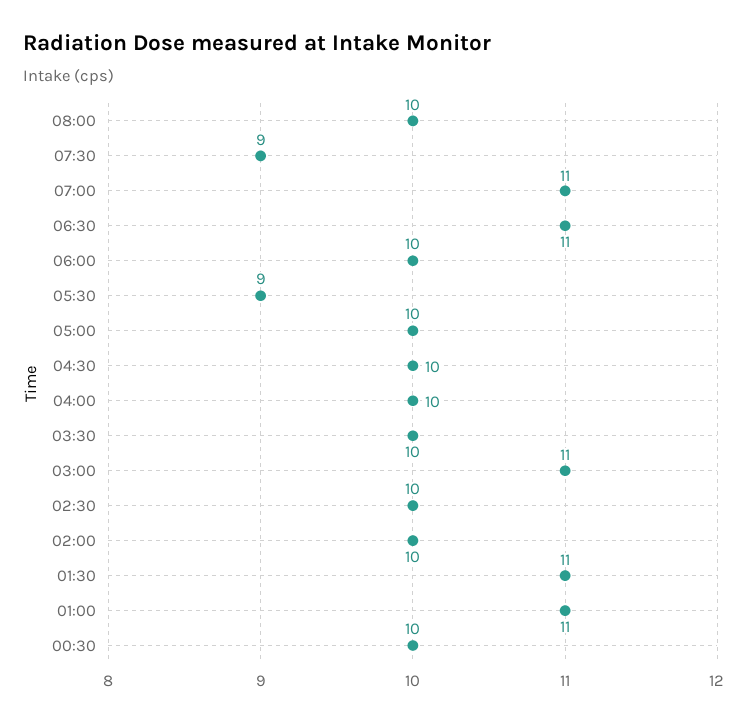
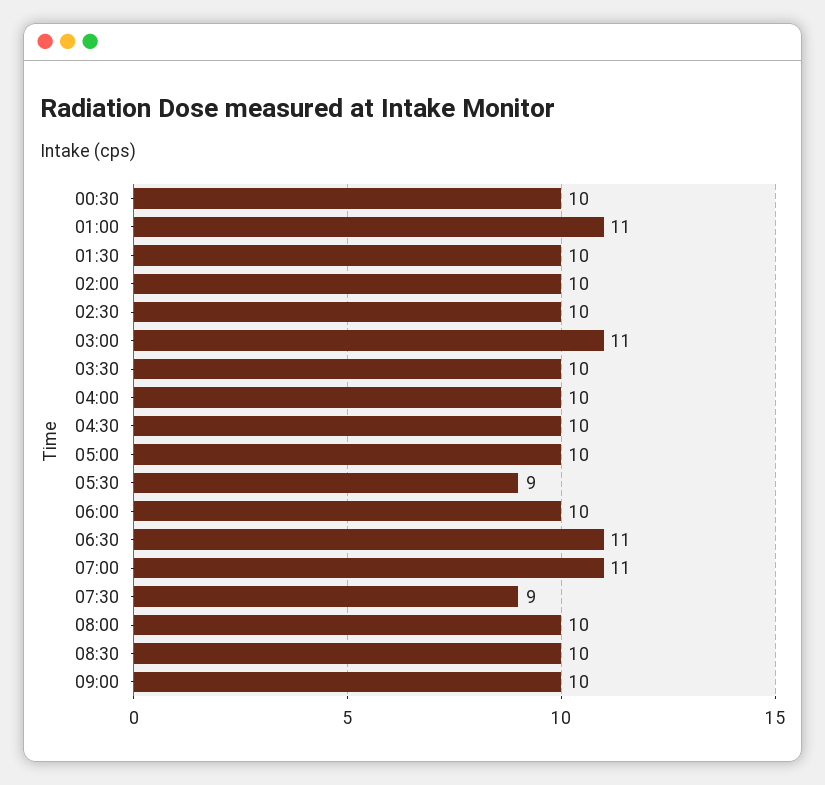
01:30: 11 -> 10
08:30: none -> 10
09:00: none -> 10

